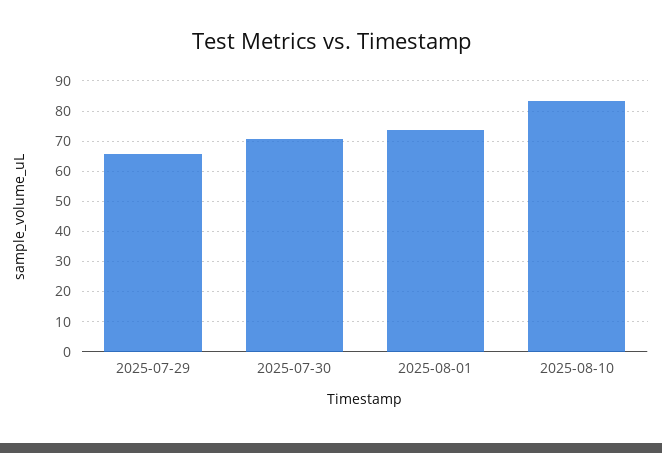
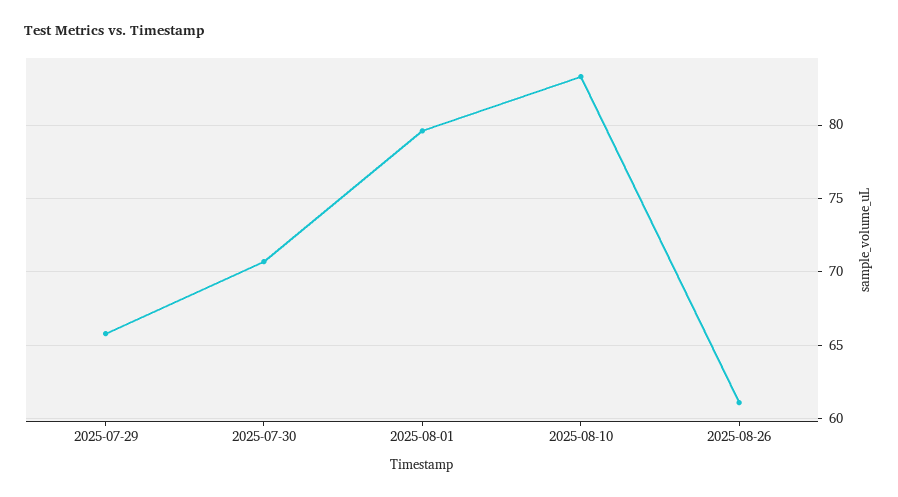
2025-08-01: 74 -> 79.5
2025-08-26: none -> 61

